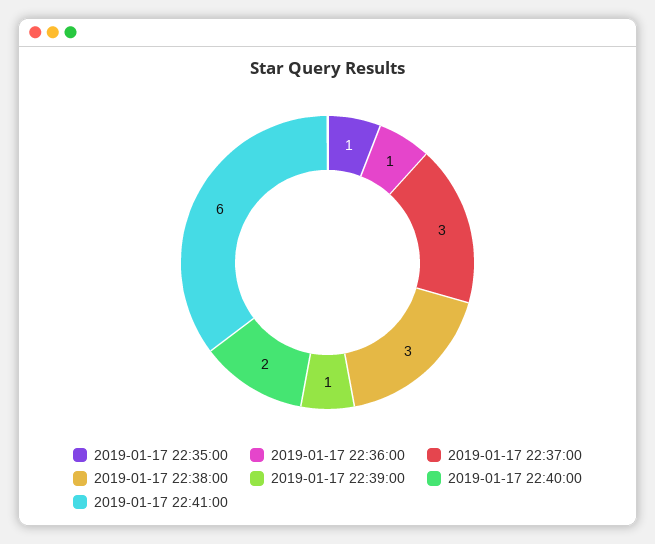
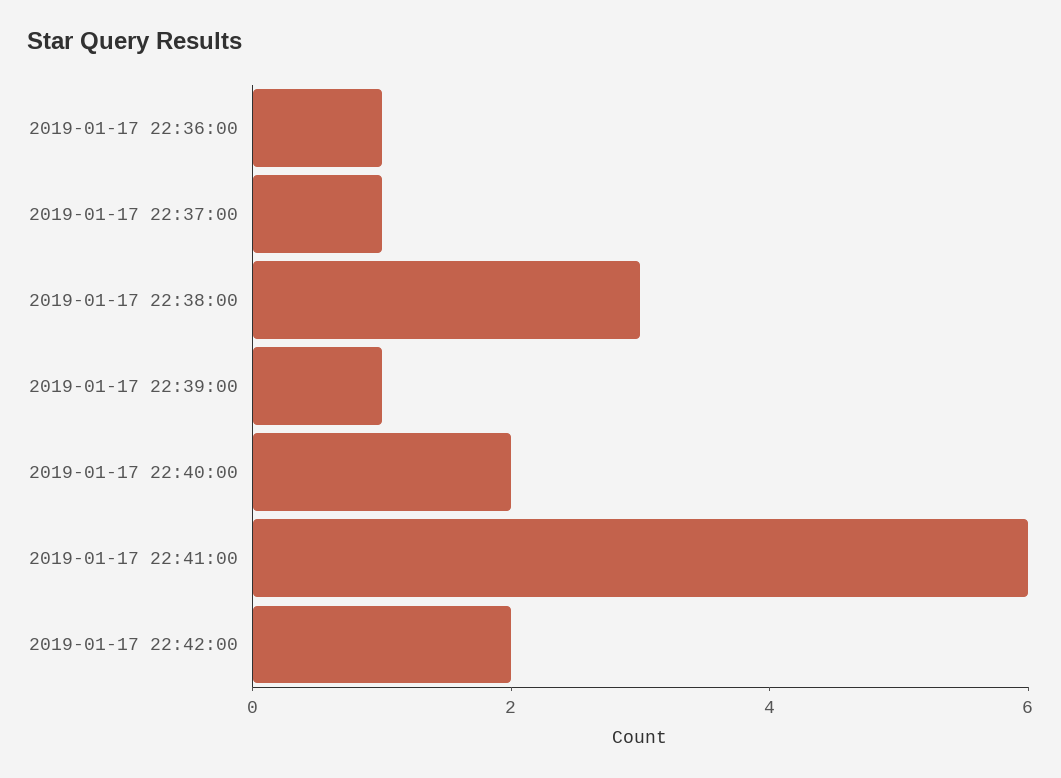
2019-01-17 22:35:00: 1 -> none
2019-01-17 22:37:00: 3 -> 1
2019-01-17 22:42:00: none -> 2

